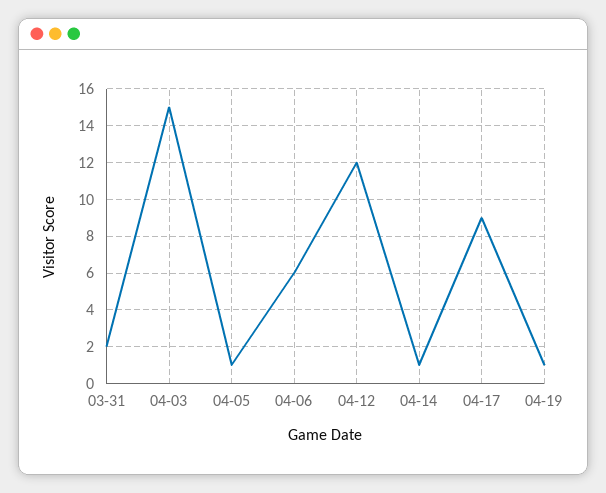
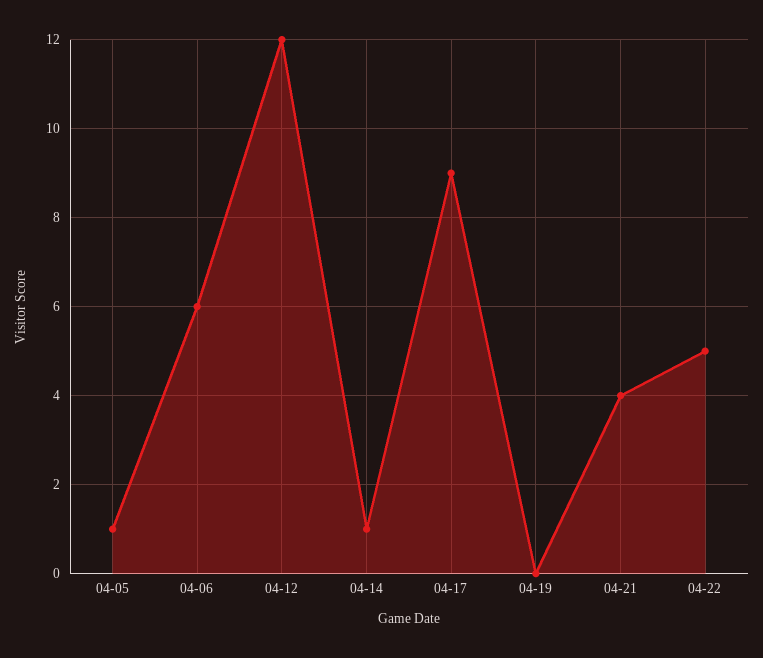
03-31: 2 -> none
04-03: 15 -> none
04-19: 1 -> 0
04-21: none -> 4
04-22: none -> 5

